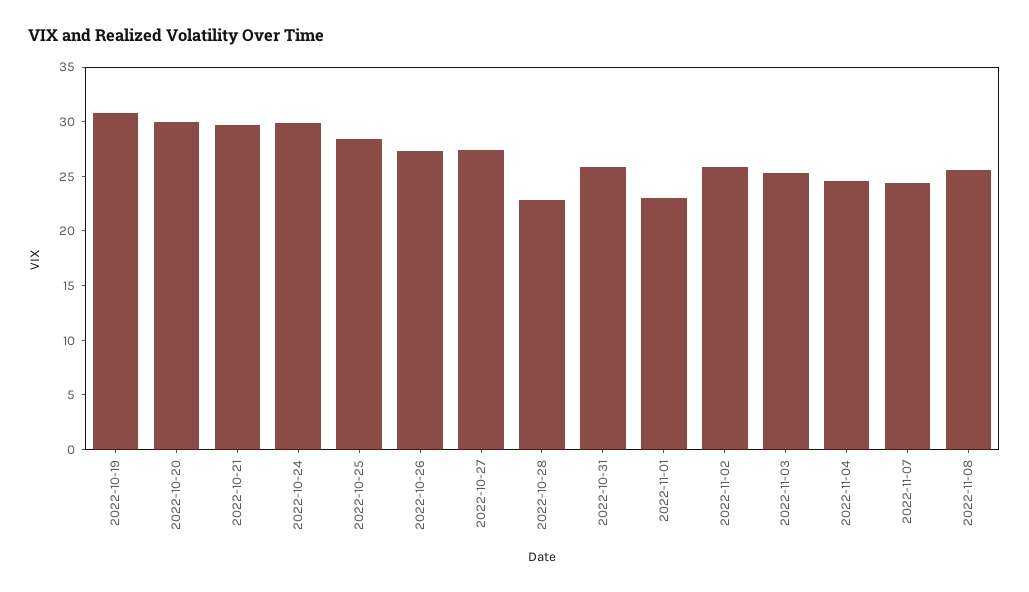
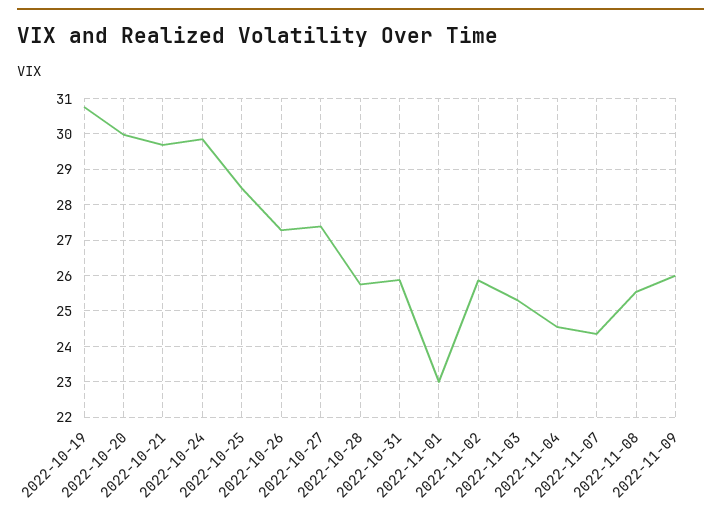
2022-10-28: 23 -> 25.8
2022-11-09: none -> 26

